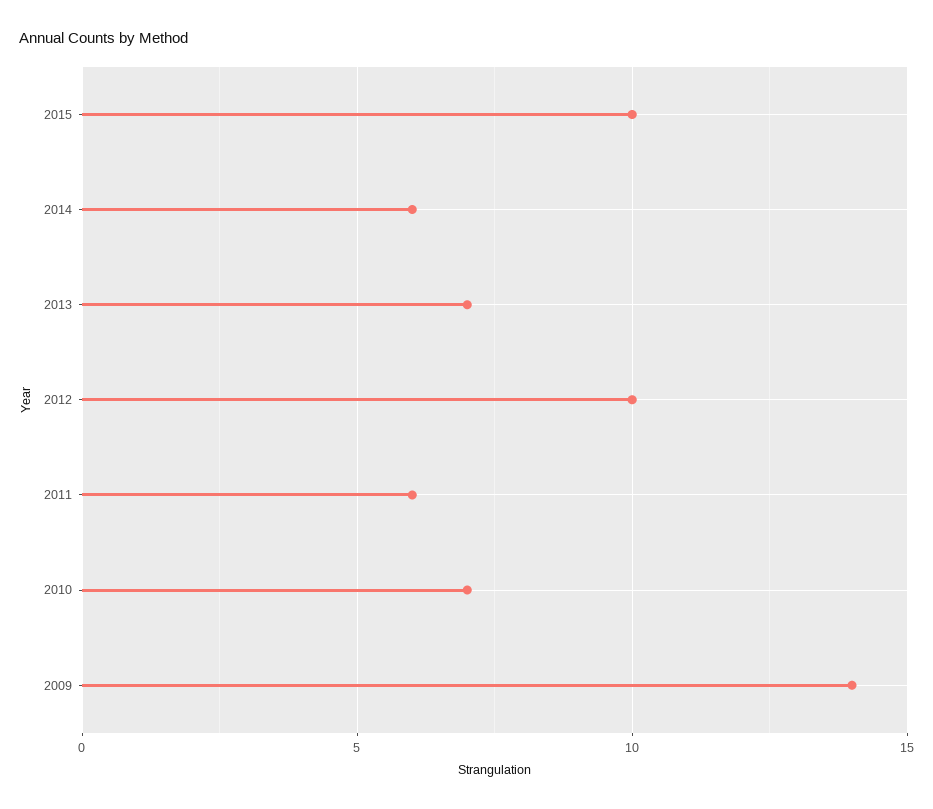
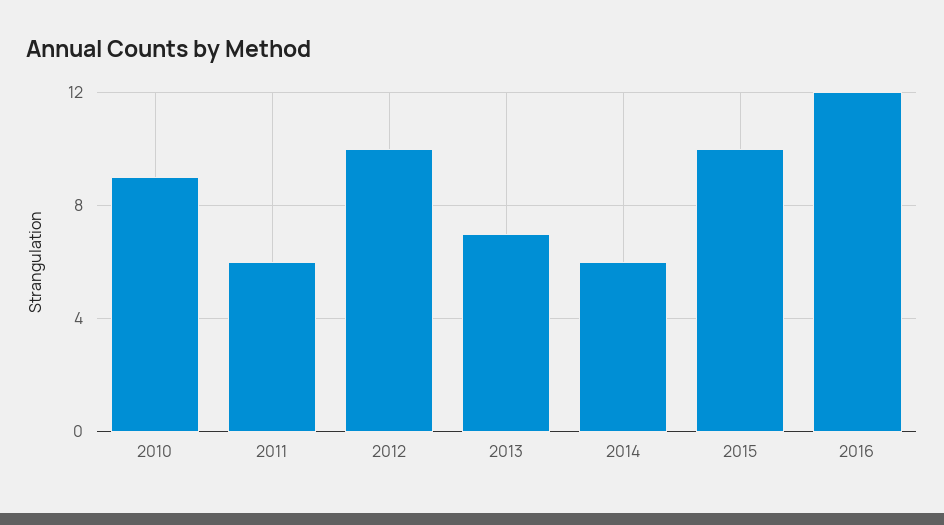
2010: 7 -> 9
2009: 14 -> none
2016: none -> 12

